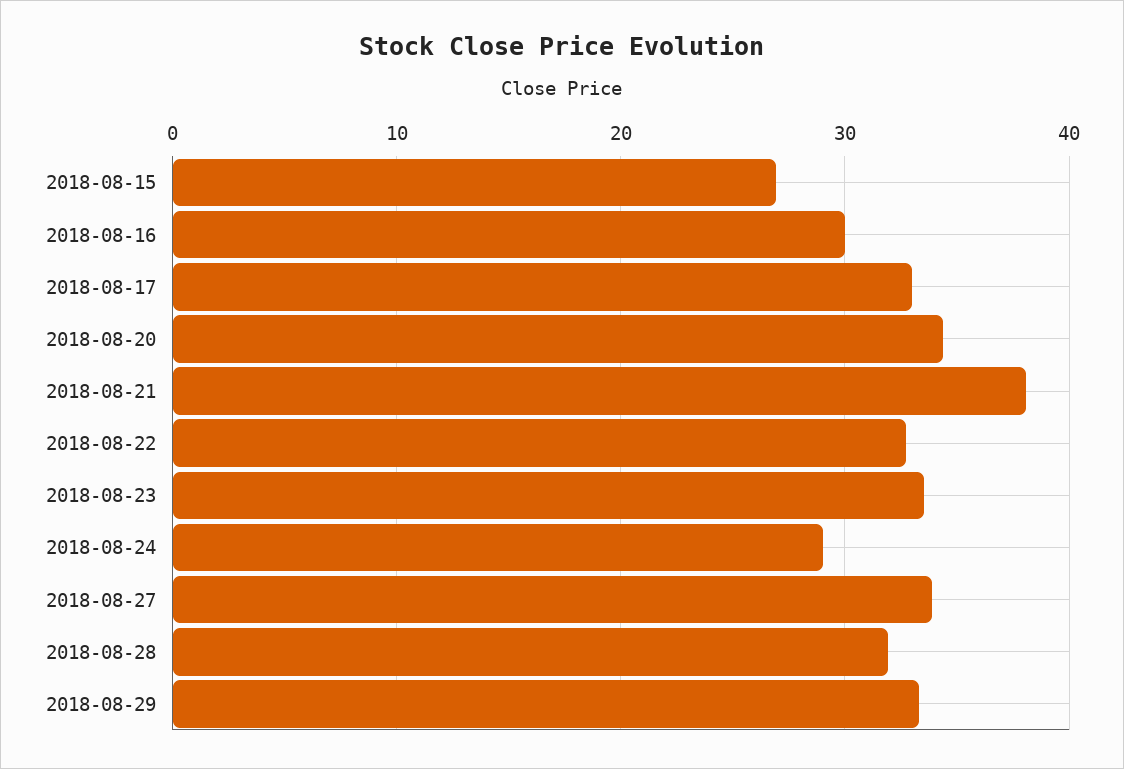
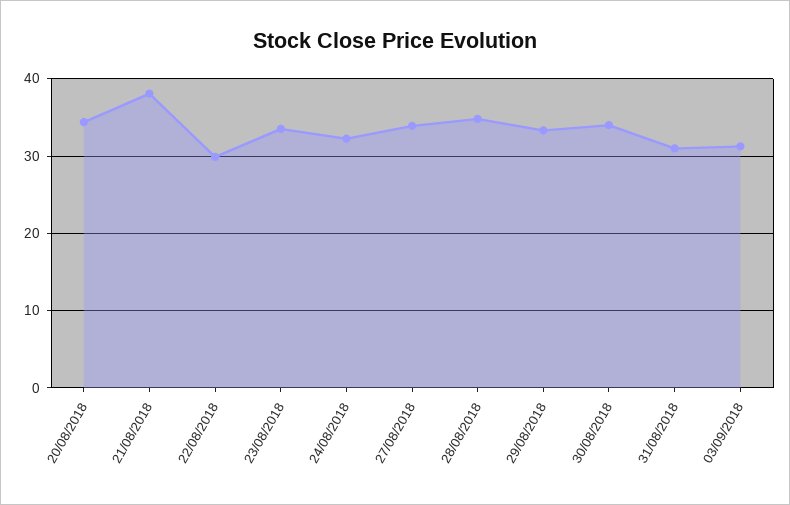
2018-08-15: 27 -> none
2018-08-16: 30 -> none
2018-08-17: 33 -> none
2018-08-22: 33 -> 30
2018-08-24: 29 -> 32
2018-08-28: 32 -> 35
30/08/2018: none -> 34
31/08/2018: none -> 31
03/09/2018: none -> 31

